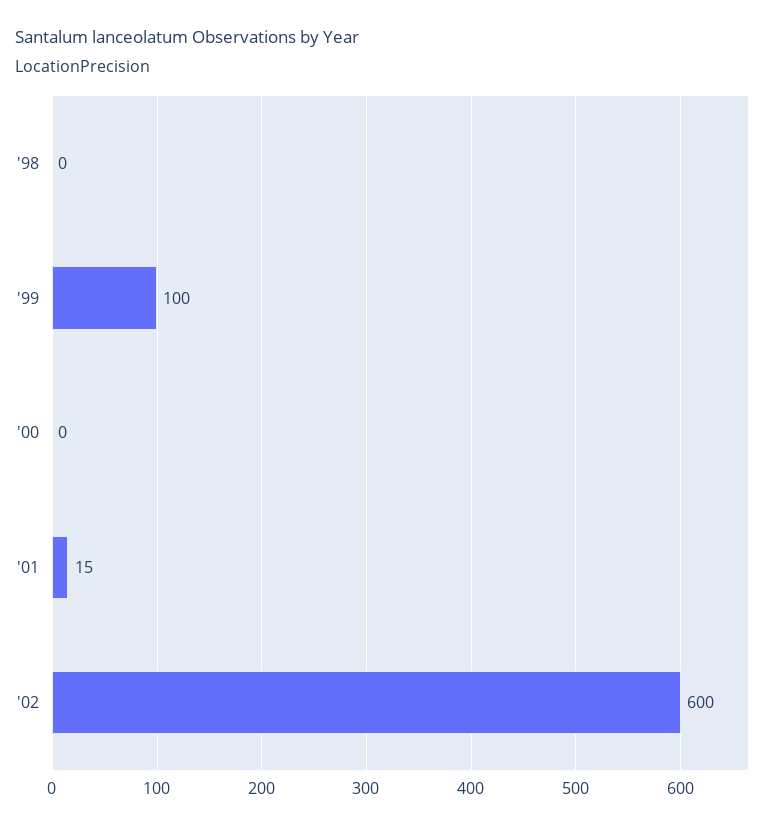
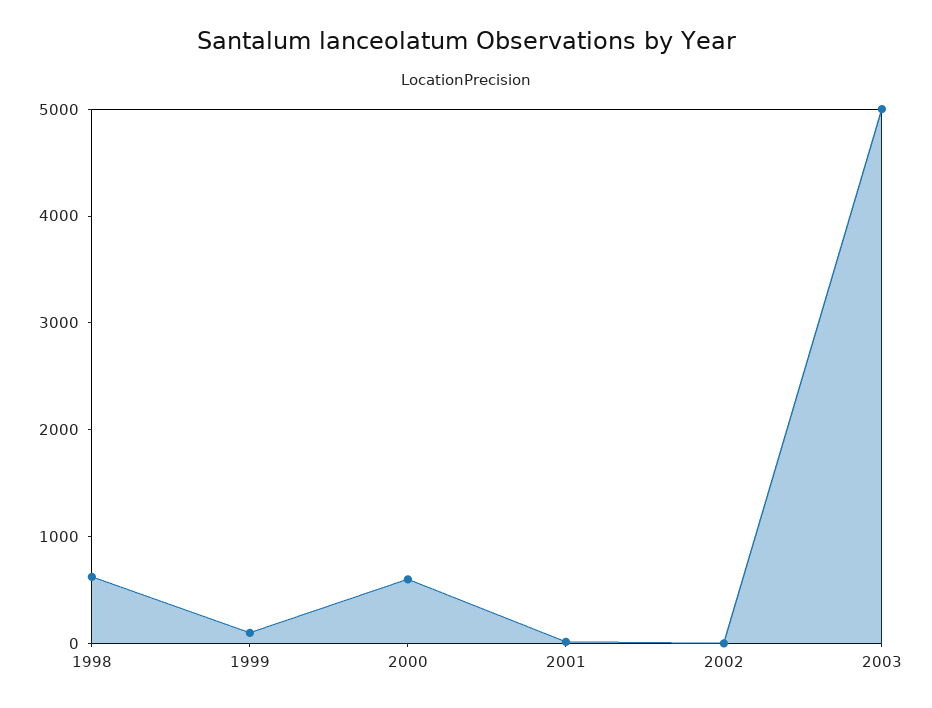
'98: 0 -> 600
'00: 0 -> 600
'02: 600 -> 0
2003: none -> 5000

